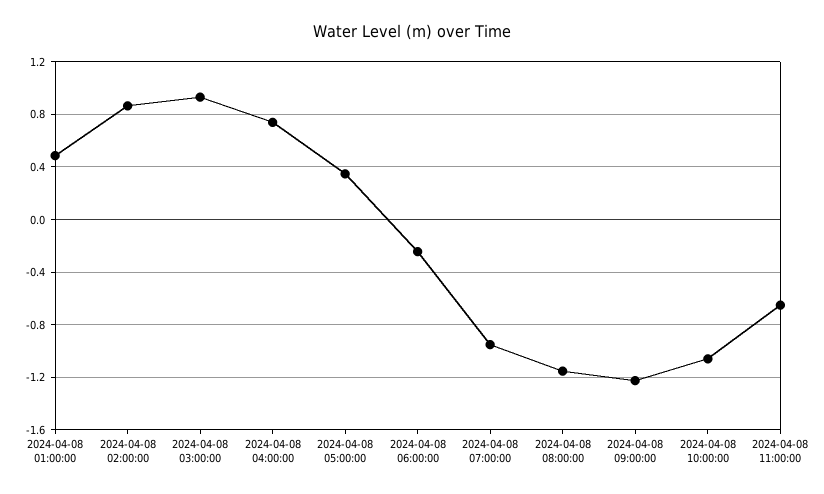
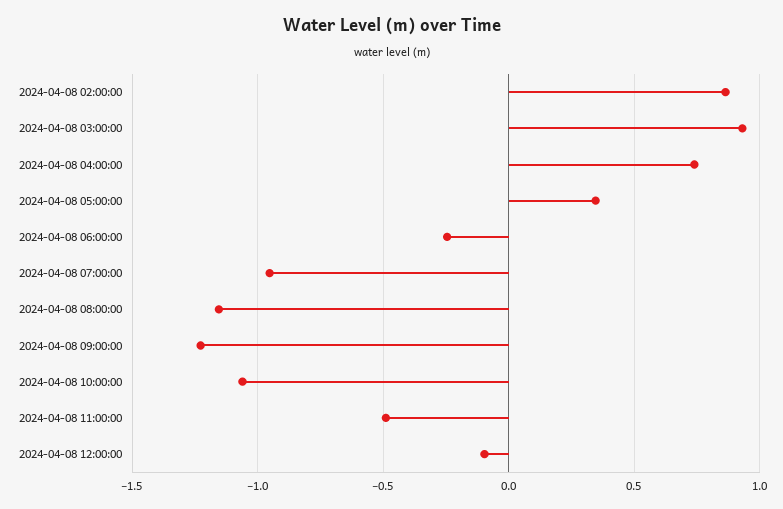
2024-04-08 01:00:00: 0.5 -> none
2024-04-08 11:00:00: -0.65 -> -0.5
2024-04-08 12:00:00: none -> -0.1

